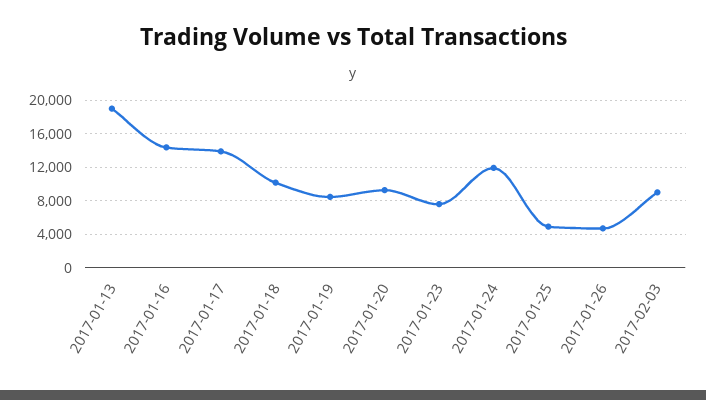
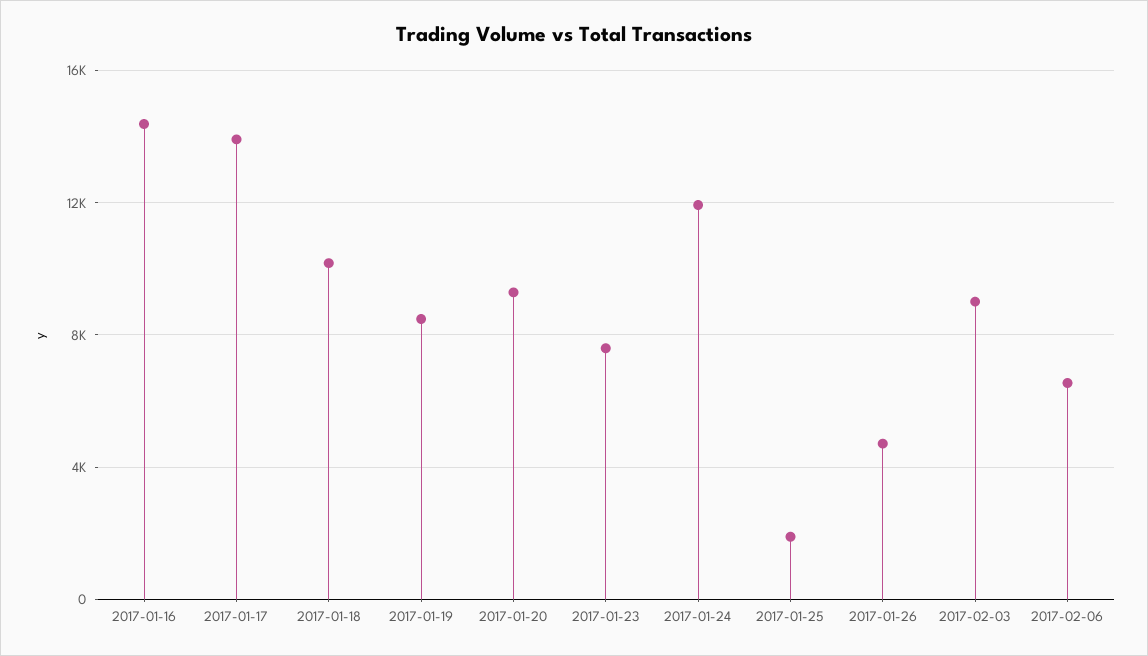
2017-01-13: 19000 -> none
2017-01-25: 5000 -> 2000
2017-02-06: none -> 6500

